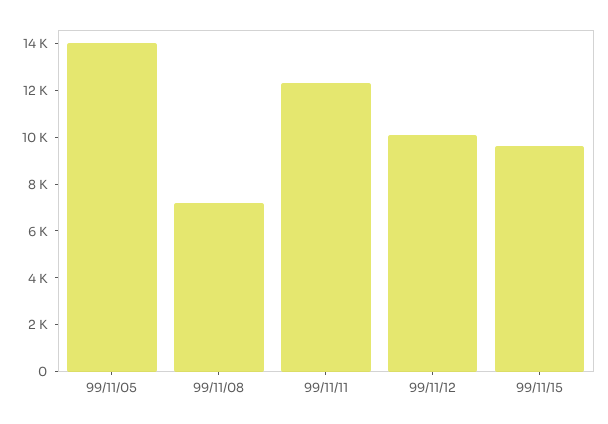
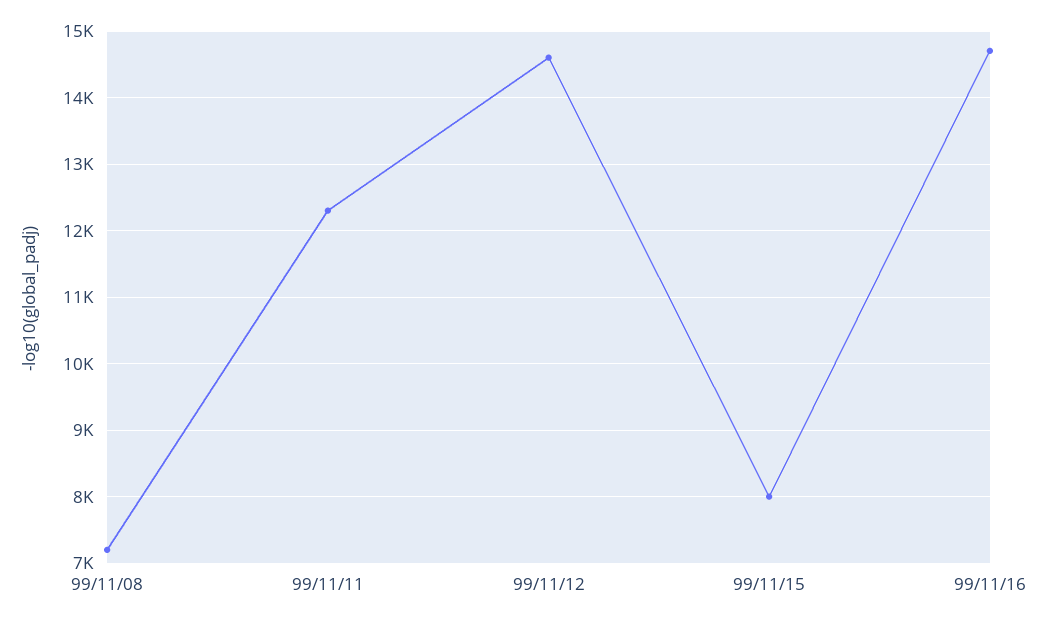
99/11/05: 14000 -> none
99/11/12: 10000 -> 14600
99/11/15: 9500 -> 8000
99/11/16: none -> 14700

